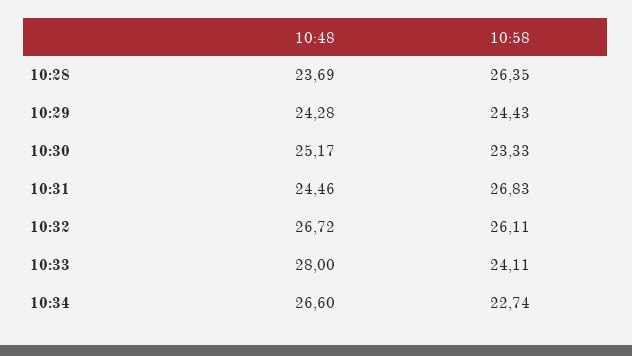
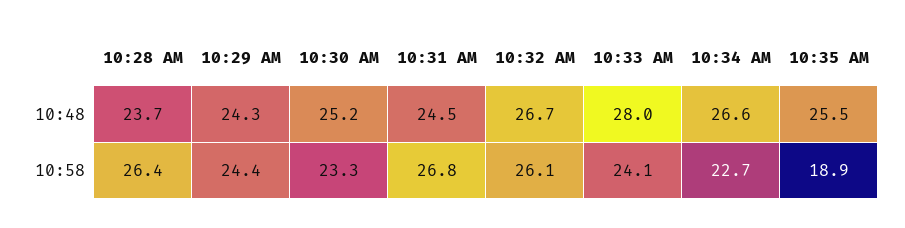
10:48, 10:35 AM: none -> 25.5
10:58, 10:35 AM: none -> 18.9

